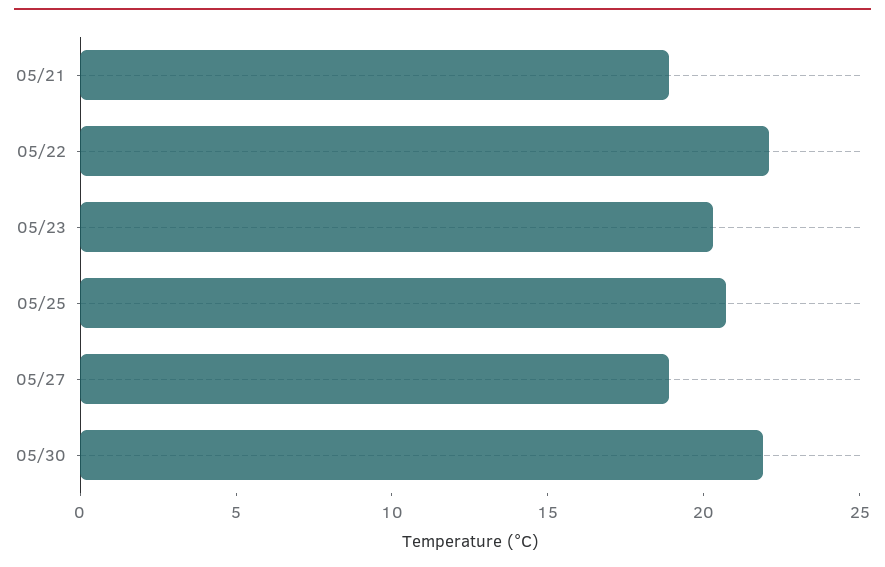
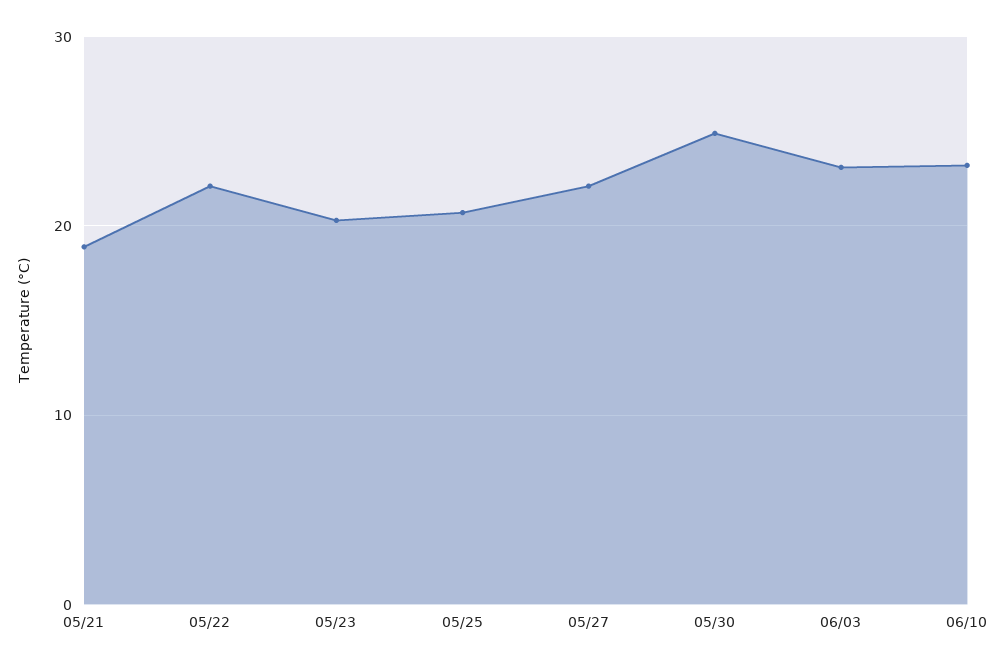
05/27: 19 -> 22
05/30: 22 -> 25
06/03: none -> 23
06/10: none -> 23

